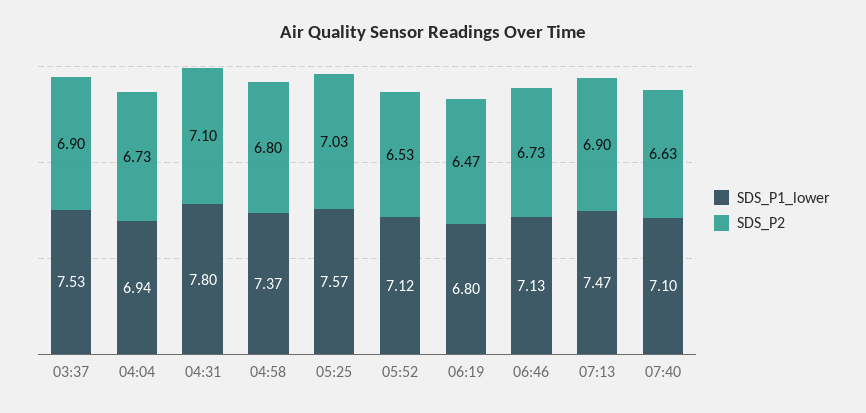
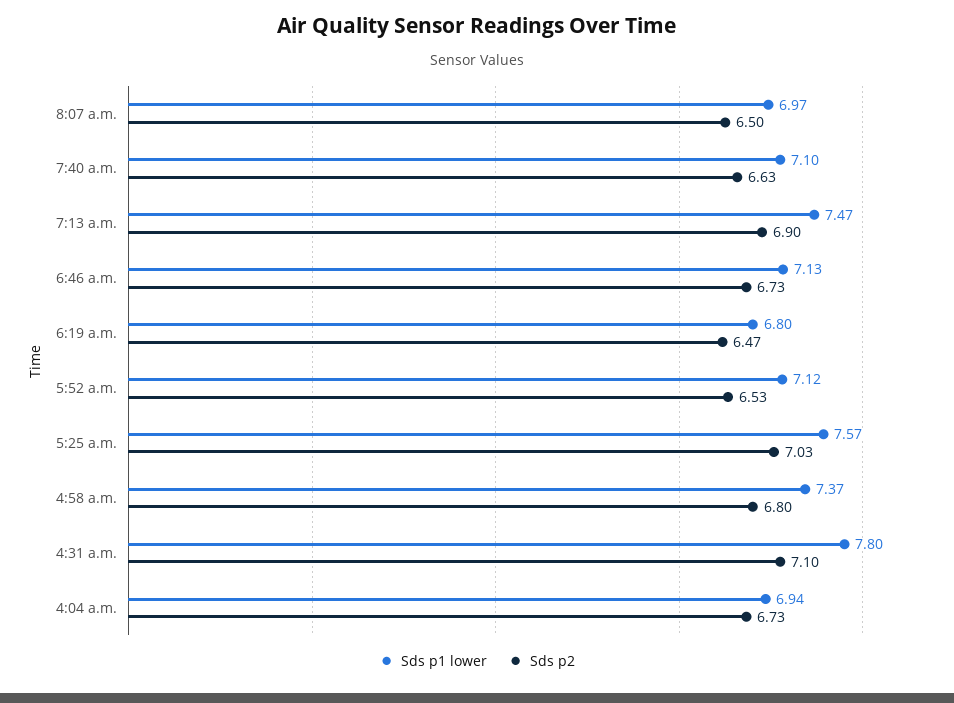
SDS_P1_lower, 03:37: 7.53 -> none
SDS_P2, 03:37: 6.9 -> none
SDS_P1_lower, 8:07 a.m.: none -> 6.97
SDS_P2, 8:07 a.m.: none -> 6.5

